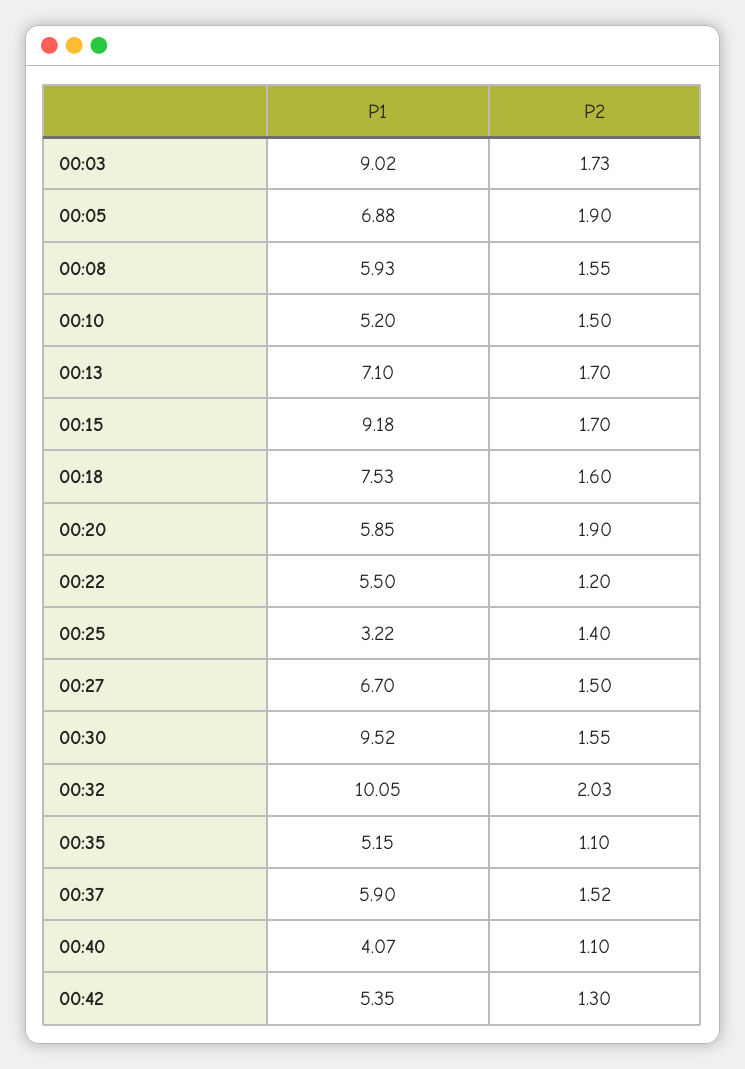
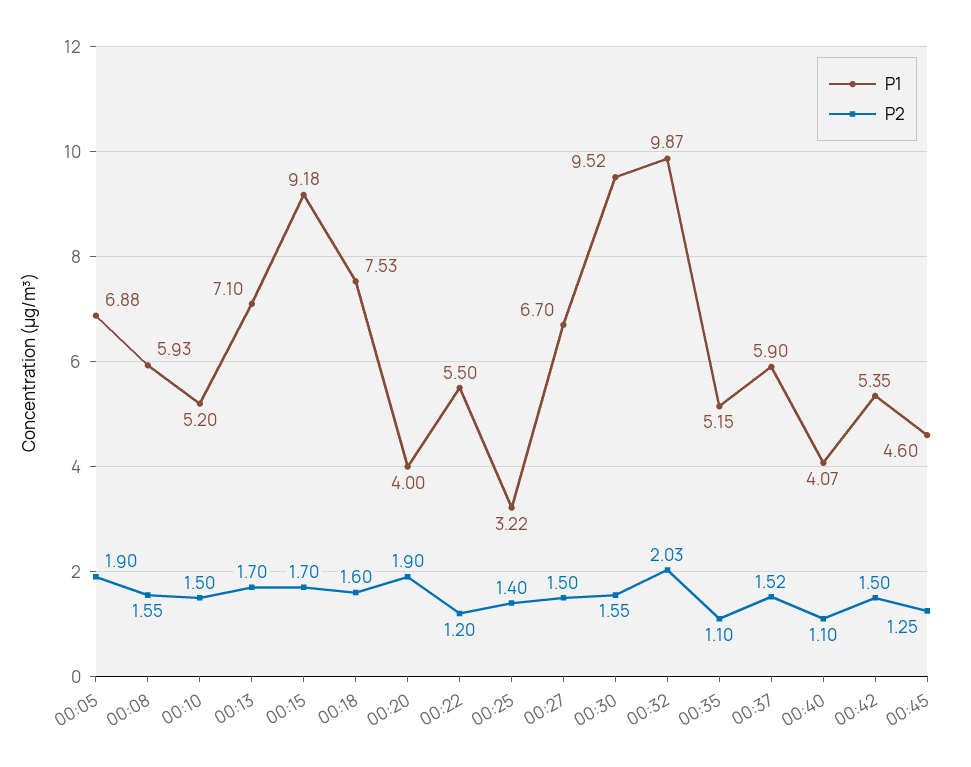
P1, 00:03: 9.02 -> none
P2, 00:03: 1.73 -> none
P1, 00:20: 5.85 -> 4
P1, 00:32: 10.05 -> 9.87
P2, 00:42: 1.3 -> 1.5
P1, 00:45: none -> 4.6
P2, 00:45: none -> 1.25

